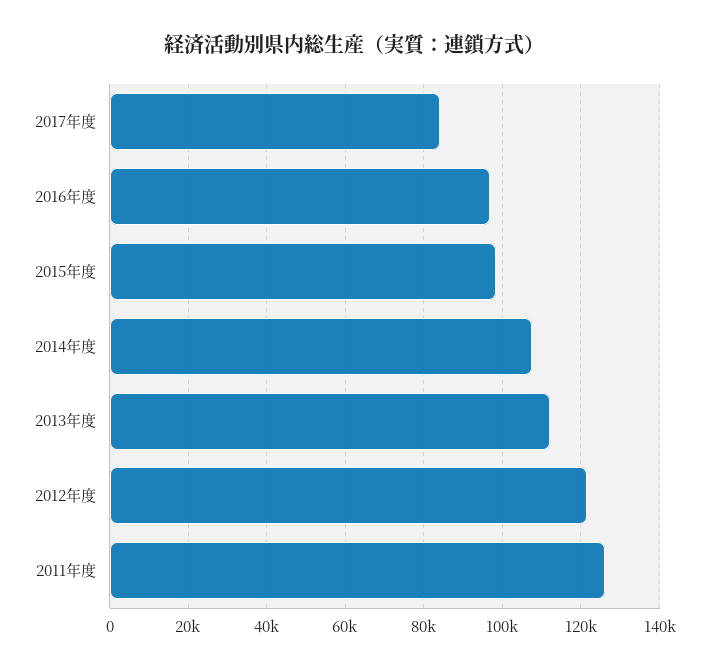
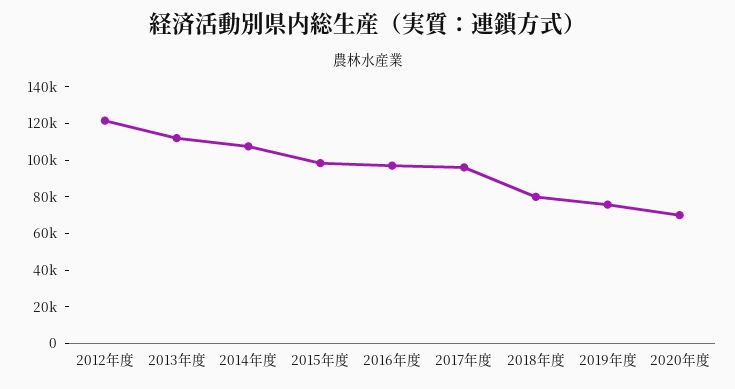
2017年度: 84000 -> 95000
2011年度: 126000 -> none
2018年度: none -> 80000
2019年度: none -> 75000
2020年度: none -> 70000

